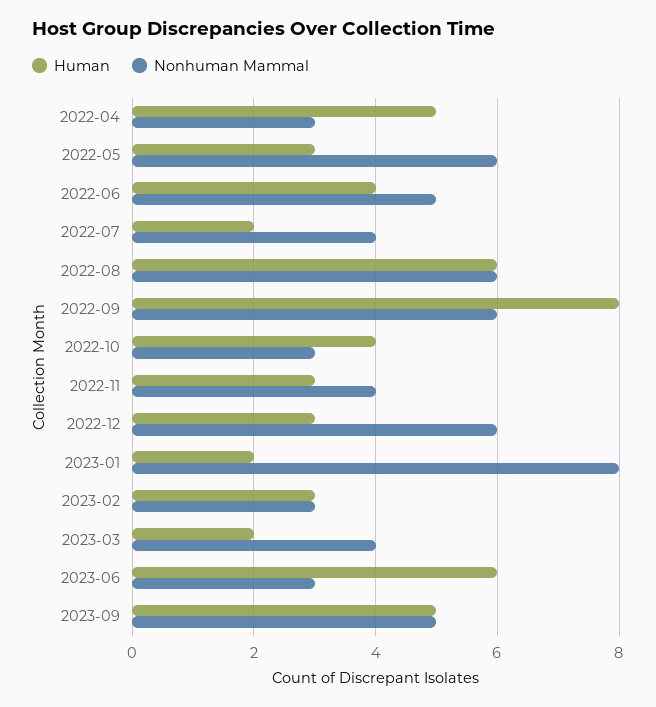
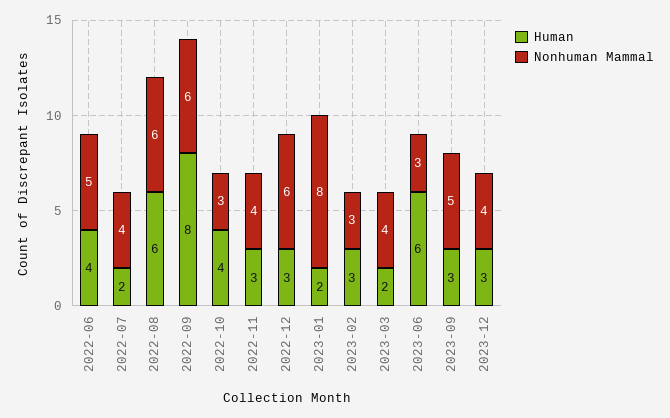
Human, 2022-04: 5 -> none
Nonhuman Mammal, 2022-04: 3 -> none
Human, 2022-05: 3 -> none
Nonhuman Mammal, 2022-05: 6 -> none
Human, 2023-09: 5 -> 3
Human, 2023-12: none -> 3
Nonhuman Mammal, 2023-12: none -> 4

